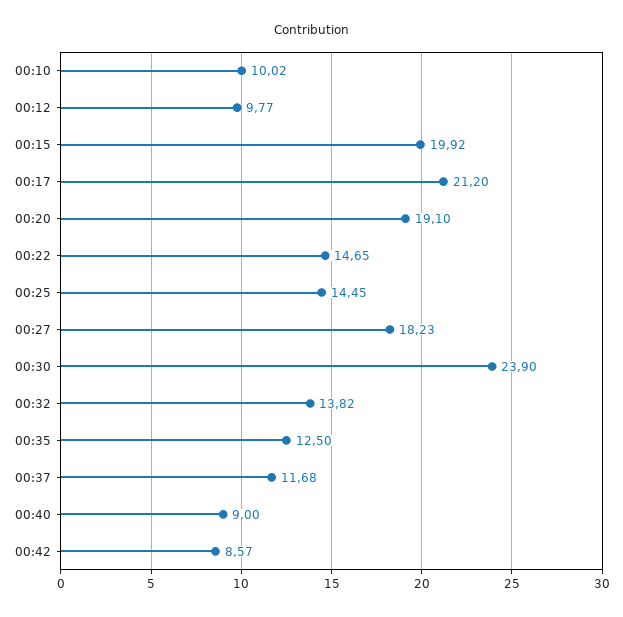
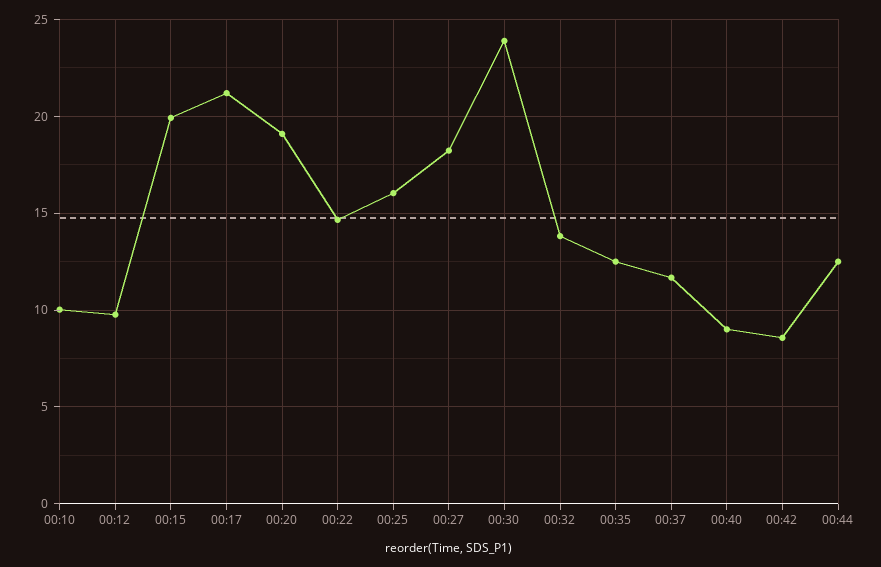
00:25: 14.45 -> 16
00:44: none -> 12.5

